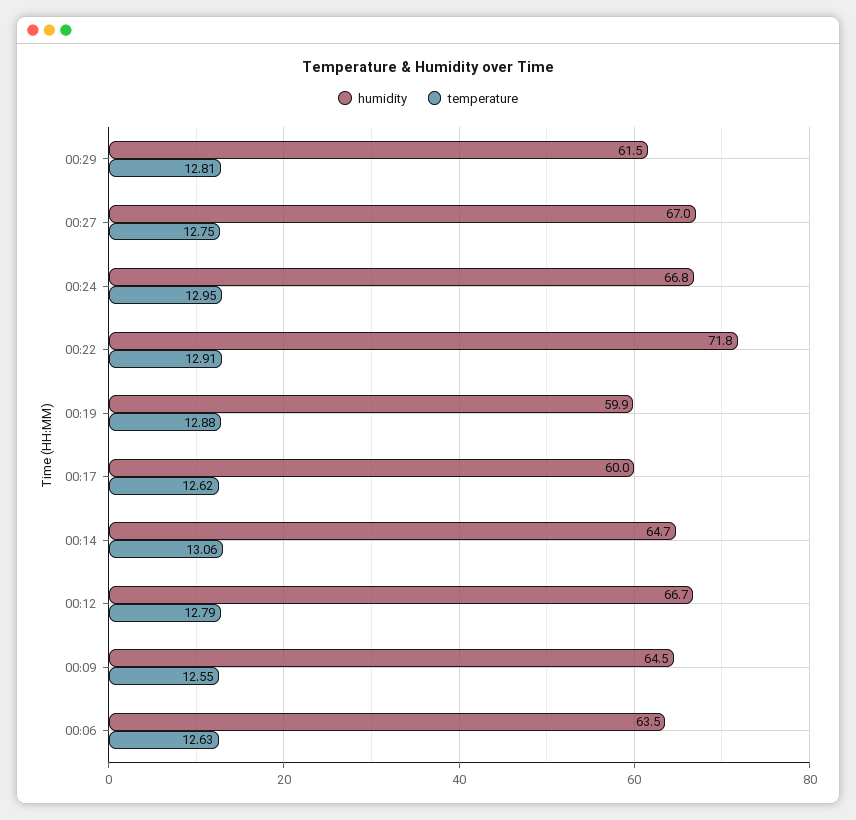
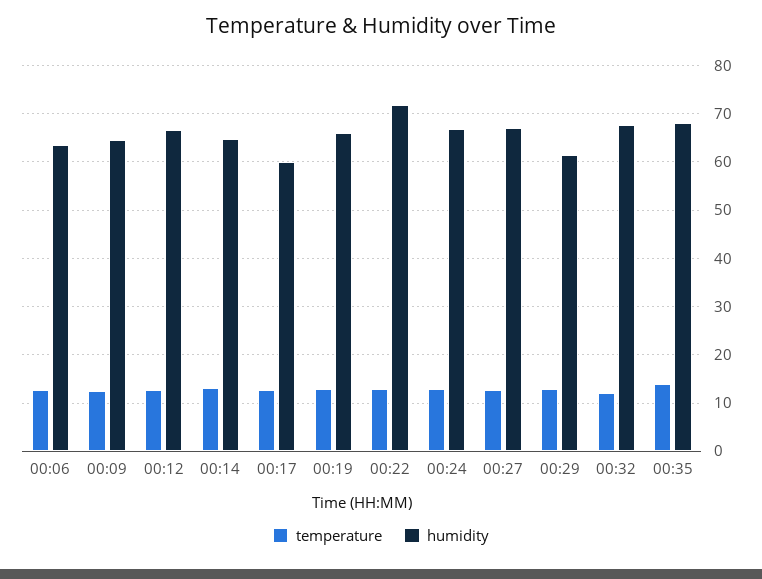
humidity, 00:19: 59.9 -> 66
temperature, 00:32: none -> 12
humidity, 00:32: none -> 68
temperature, 00:35: none -> 14
humidity, 00:35: none -> 68

